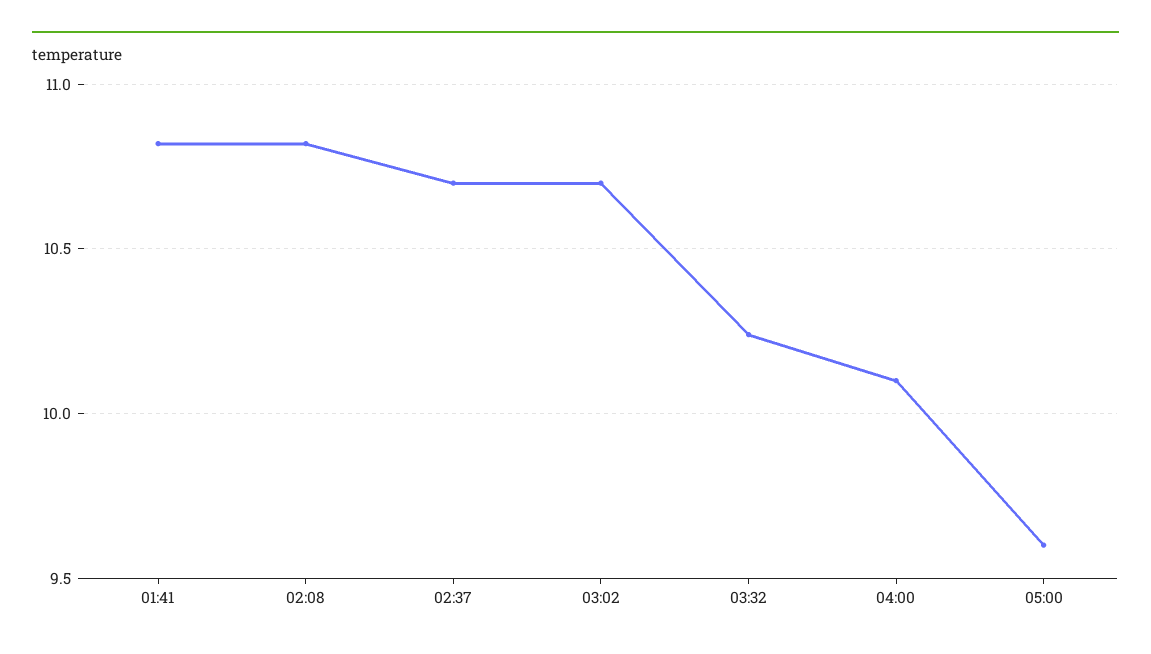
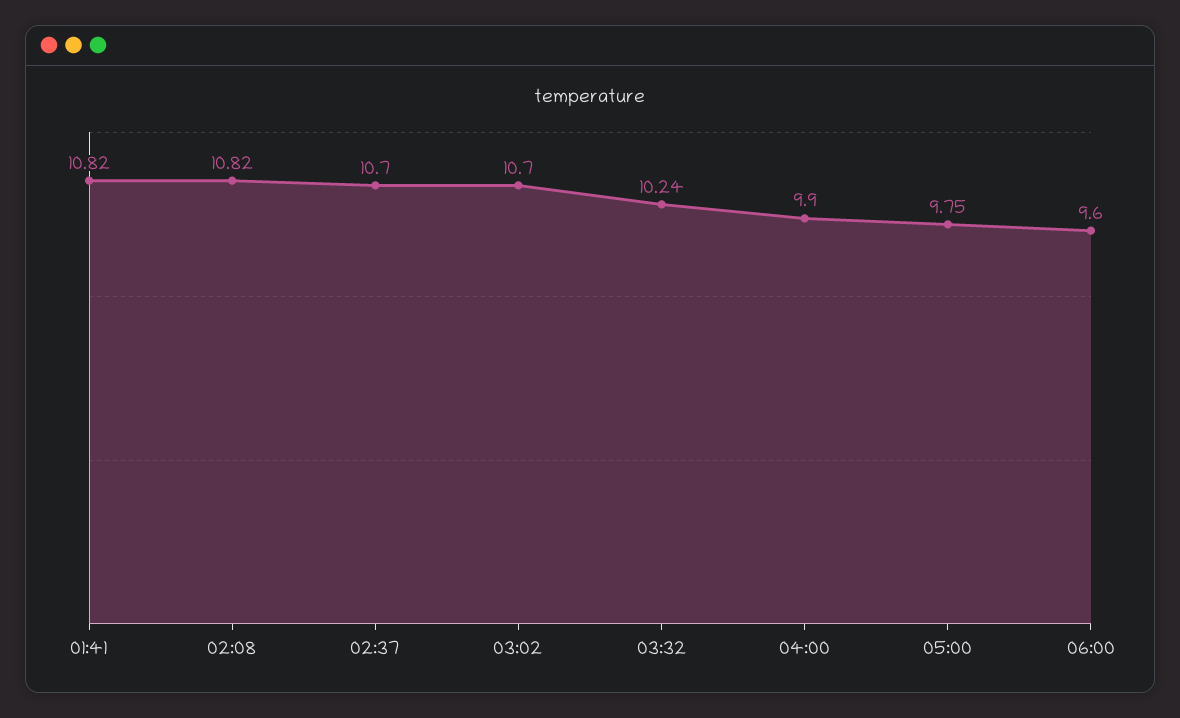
04:00: 10.1 -> 9.9
05:00: 9.6 -> 9.75
06:00: none -> 9.6

